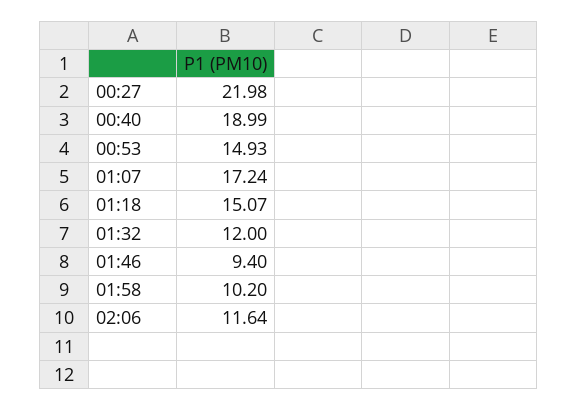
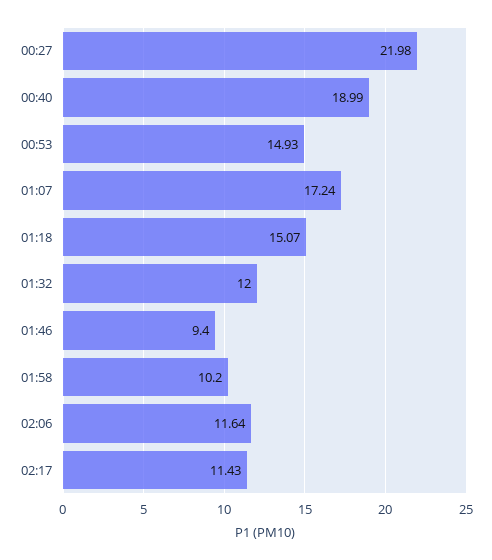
02:17: none -> 11.43

